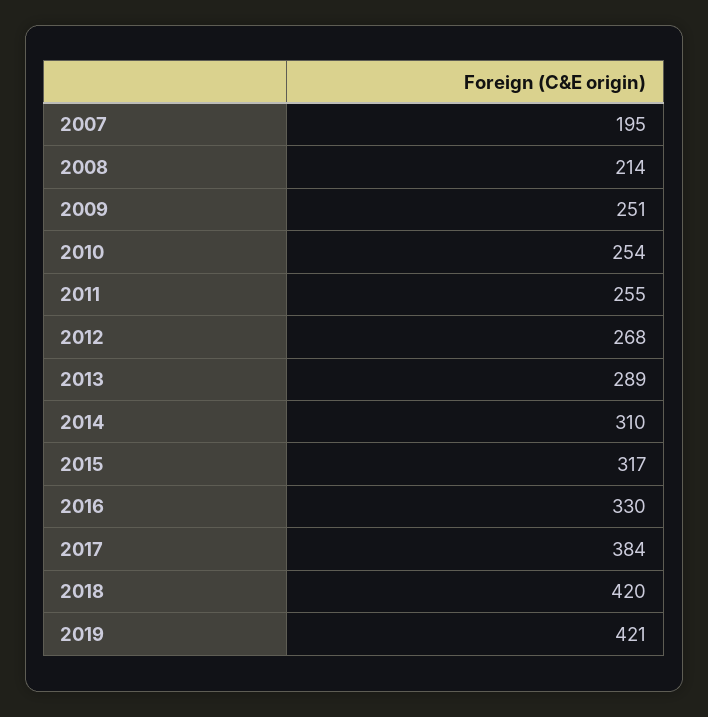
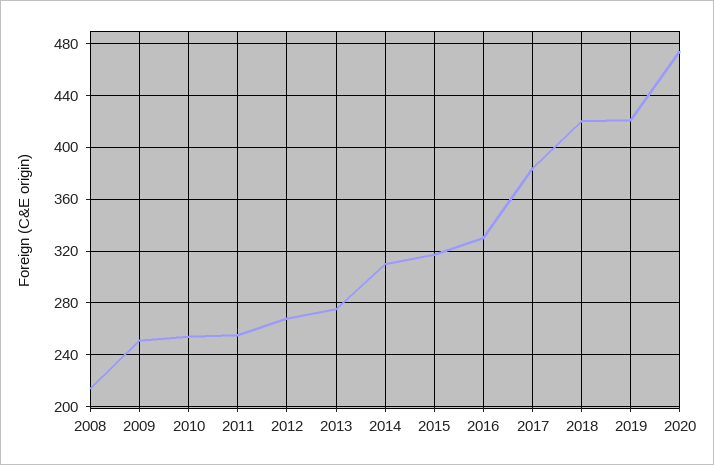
2007: 195 -> none
2013: 289 -> 275
2020: none -> 475

